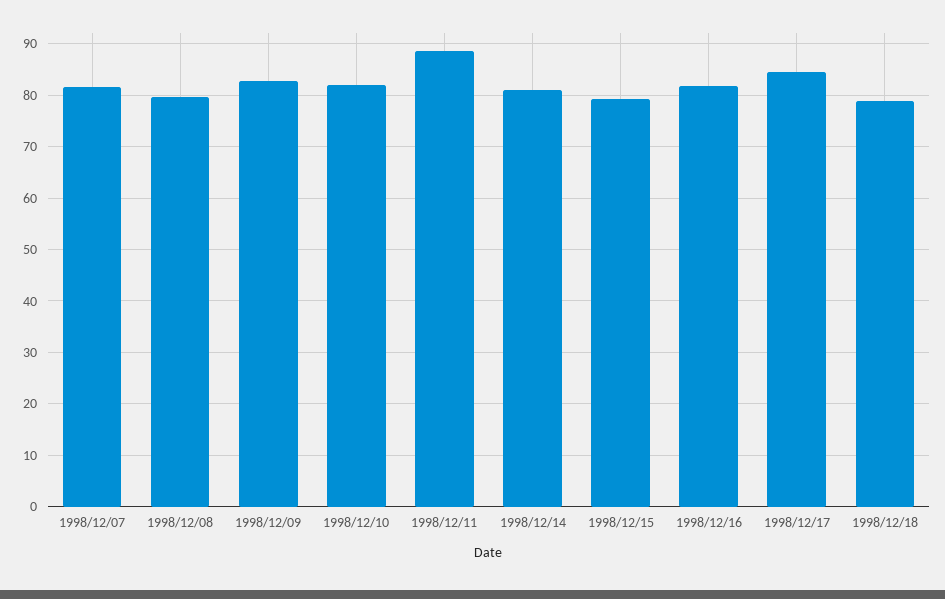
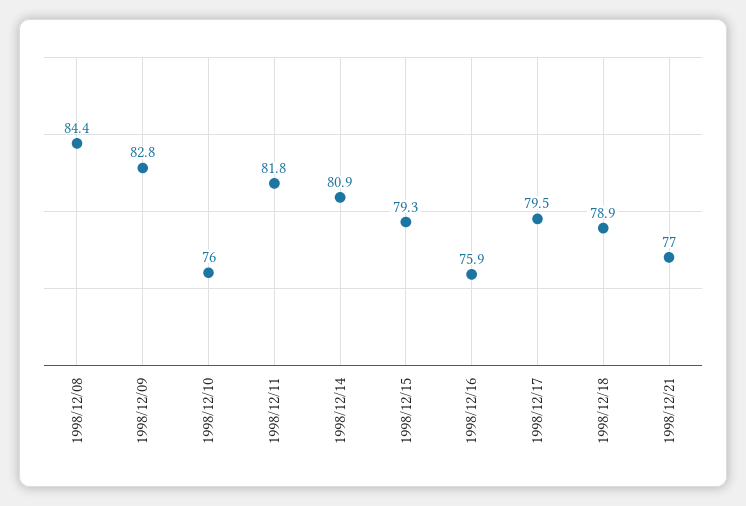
1998/12/07: 82 -> none
1998/12/08: 80 -> 84.4
1998/12/10: 82 -> 76
1998/12/11: 88 -> 81.8
1998/12/16: 82 -> 75.9
1998/12/17: 84 -> 79.5
1998/12/21: none -> 77

